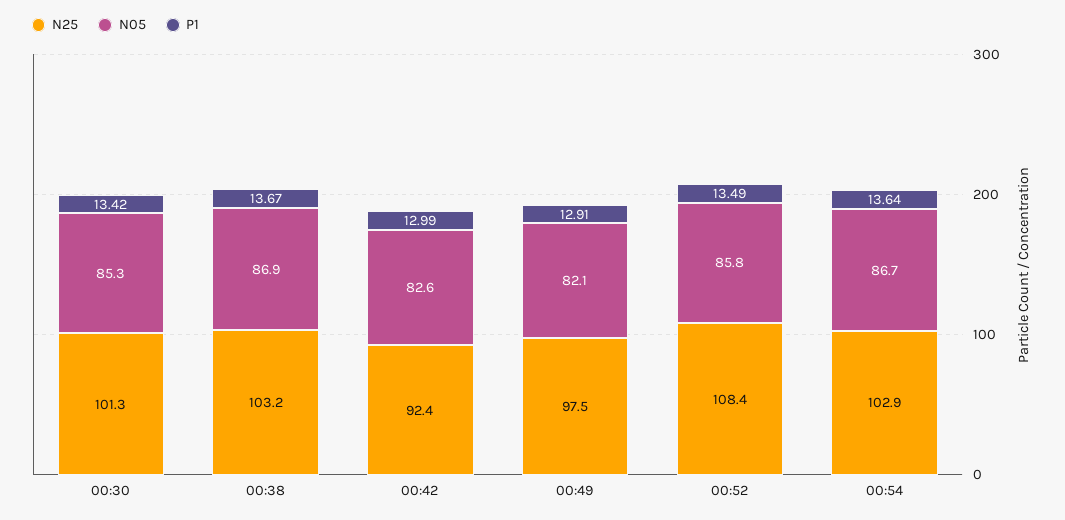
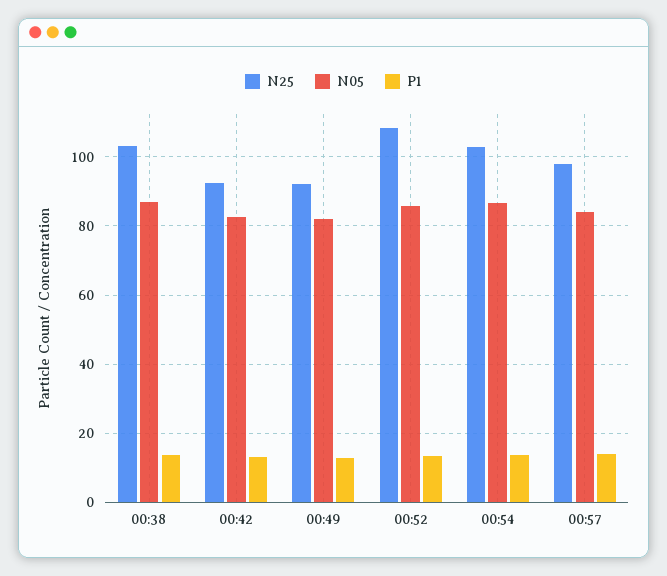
N25, 00:30: 101.3 -> none
N05, 00:30: 85.3 -> none
P1, 00:30: 13.42 -> none
N25, 00:49: 97.5 -> 92
N25, 00:57: none -> 98
N05, 00:57: none -> 84
P1, 00:57: none -> 14

